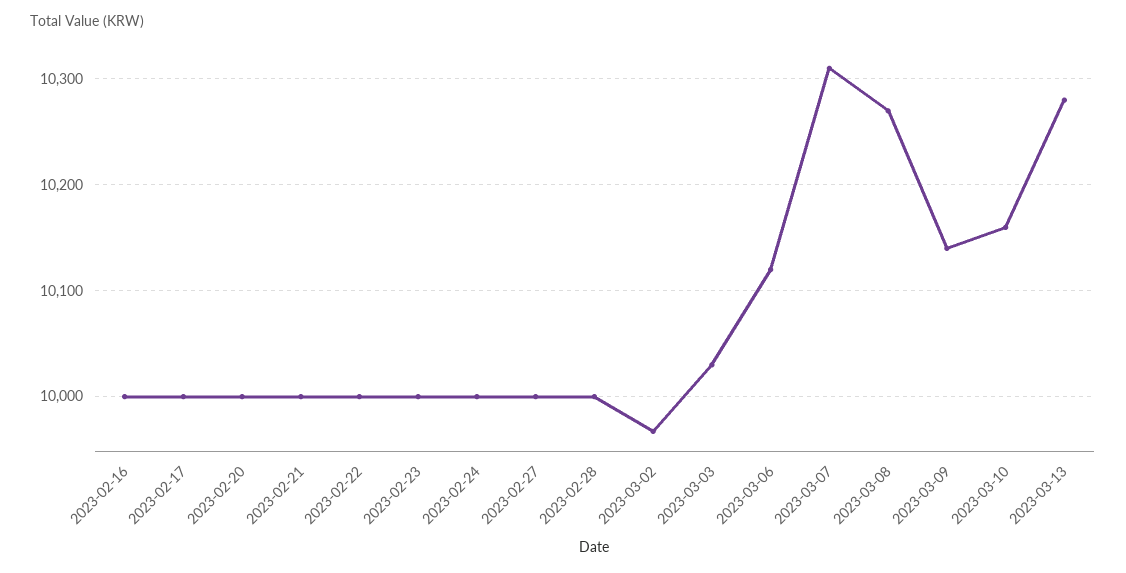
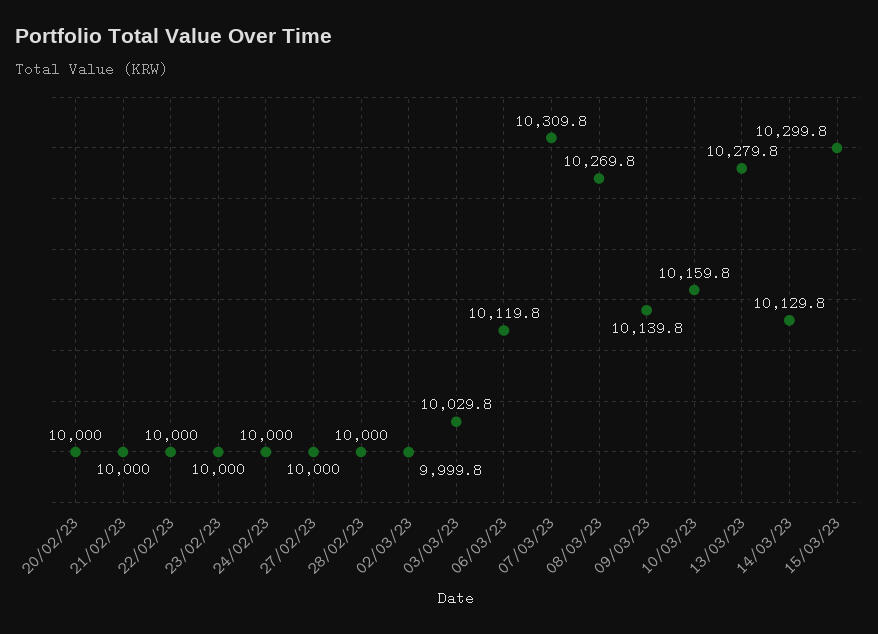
2023-02-16: 10000 -> none
2023-02-17: 10000 -> none
2023-03-02: 9970 -> 9999.8
14/03/23: none -> 10129.8
15/03/23: none -> 10299.8

